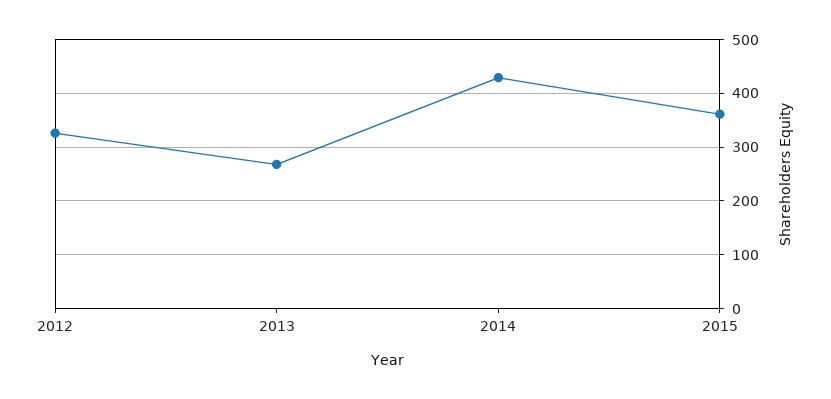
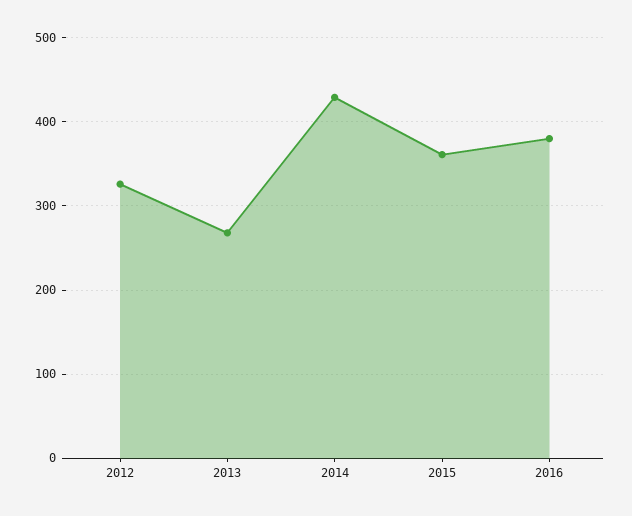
2016: none -> 380

